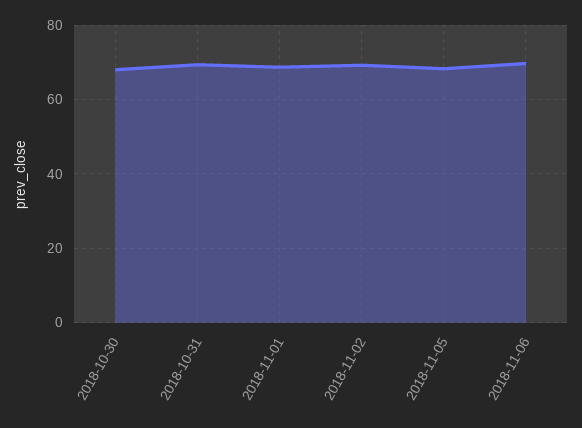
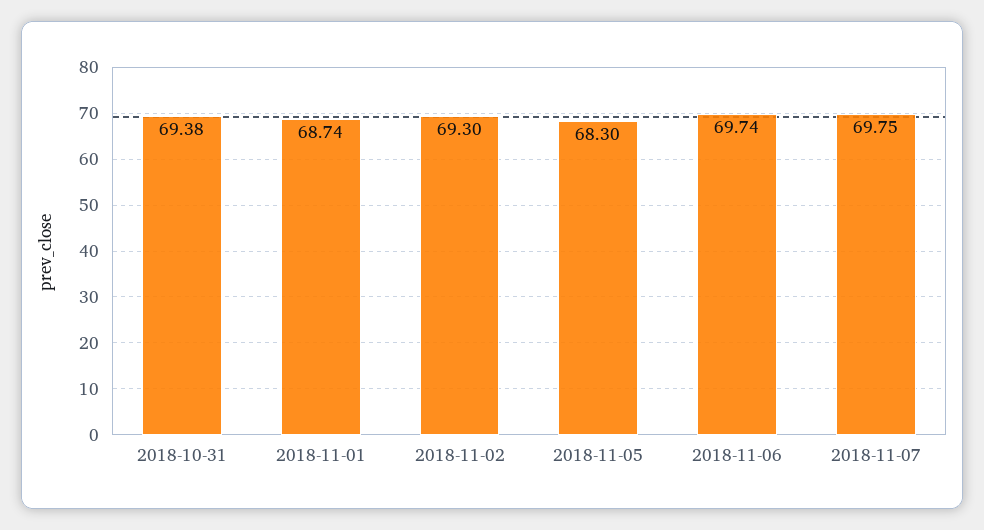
2018-10-30: 68 -> none
2018-11-07: none -> 69.75

